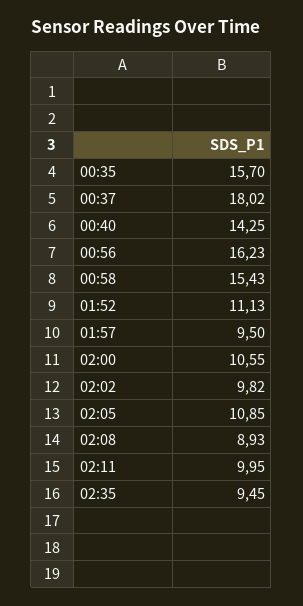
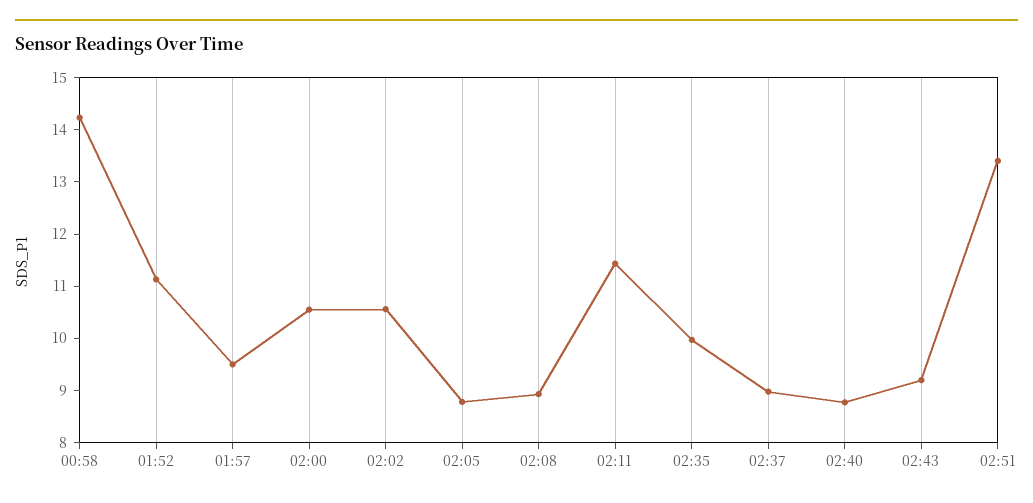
00:35: 15.7 -> none
00:37: 18.02 -> none
00:40: 14.25 -> none
00:56: 16.23 -> none
00:58: 15.43 -> 14.2
02:02: 9.82 -> 10.6
02:05: 10.85 -> 8.8
02:11: 9.95 -> 11.4
02:35: 9.45 -> 10
02:37: none -> 9
02:40: none -> 8.8
02:43: none -> 9.2
02:51: none -> 13.4

